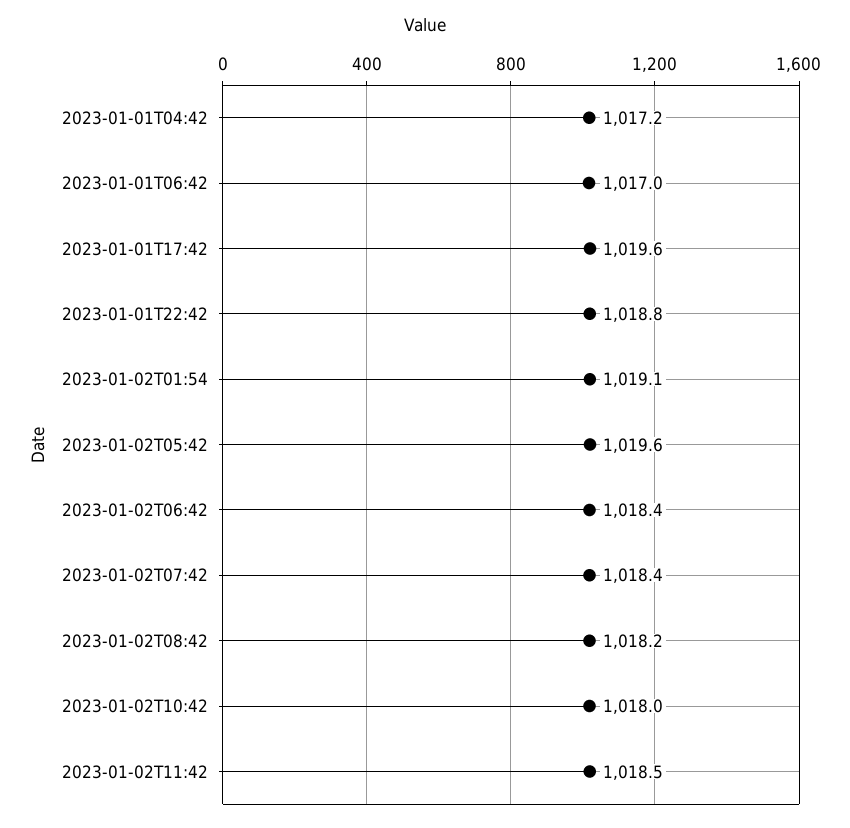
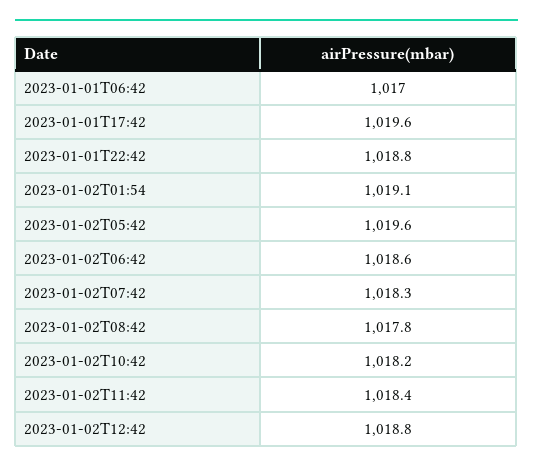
2023-01-01T04:42: 1017.2 -> none
2023-01-02T06:42: 1018.4 -> 1018.6
2023-01-02T07:42: 1018.4 -> 1018.3
2023-01-02T08:42: 1018.2 -> 1017.8
2023-01-02T10:42: 1018 -> 1018.2
2023-01-02T11:42: 1018.5 -> 1018.4
2023-01-02T12:42: none -> 1018.8

